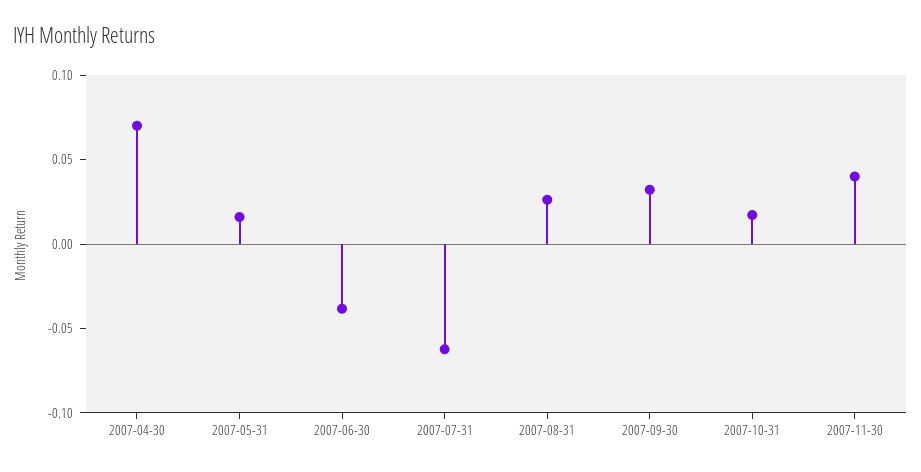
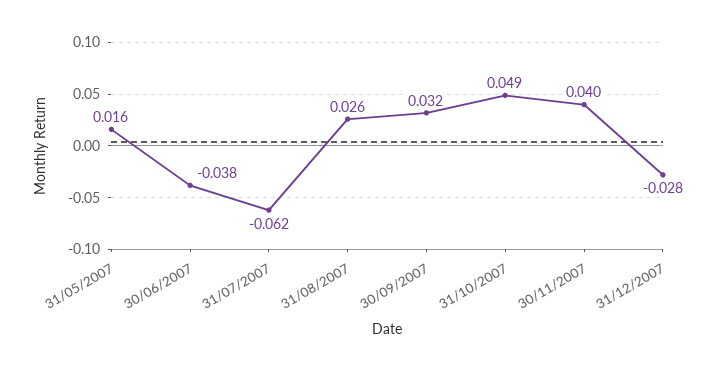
2007-04-30: 0.07 -> none
2007-10-31: 0.02 -> 0.049
31/12/2007: none -> -0.028

